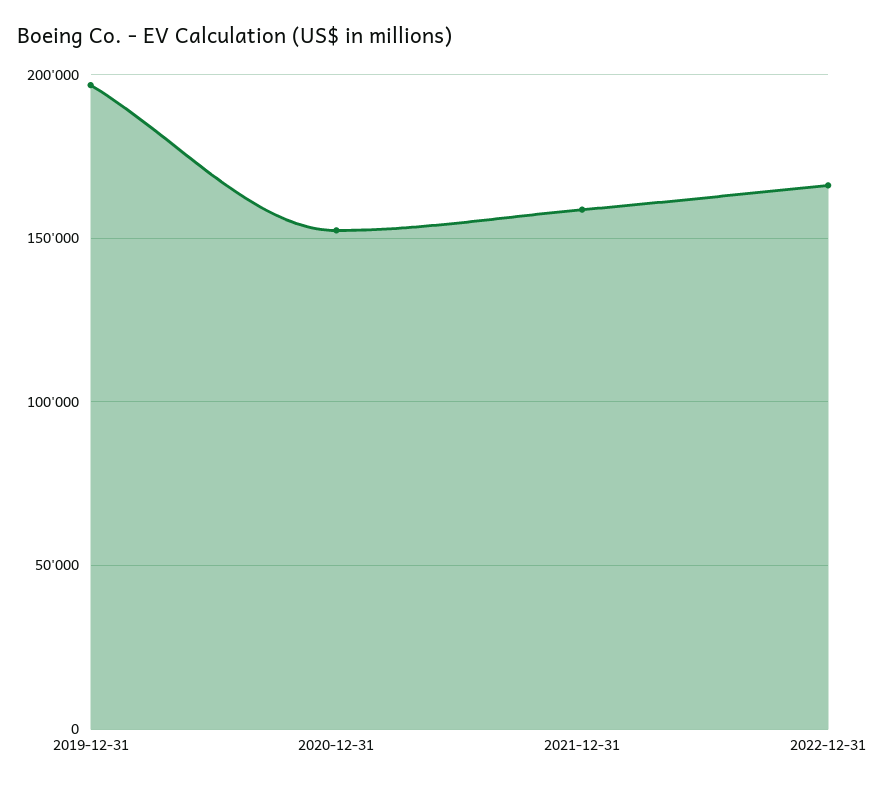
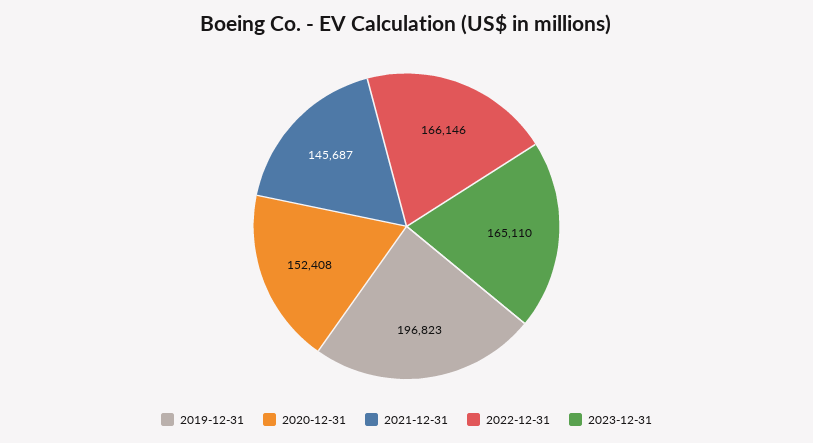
2021-12-31: 160000 -> 145687
2023-12-31: none -> 165110

